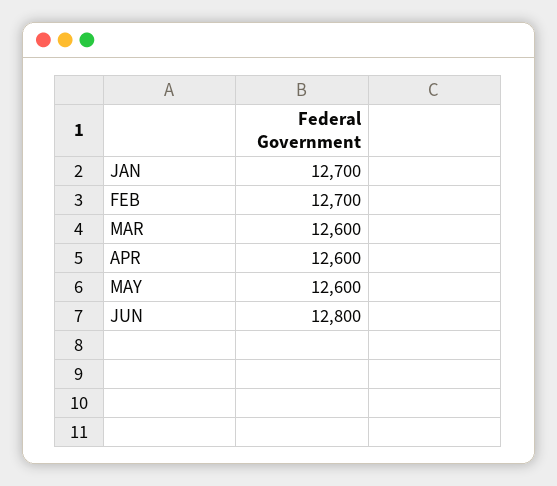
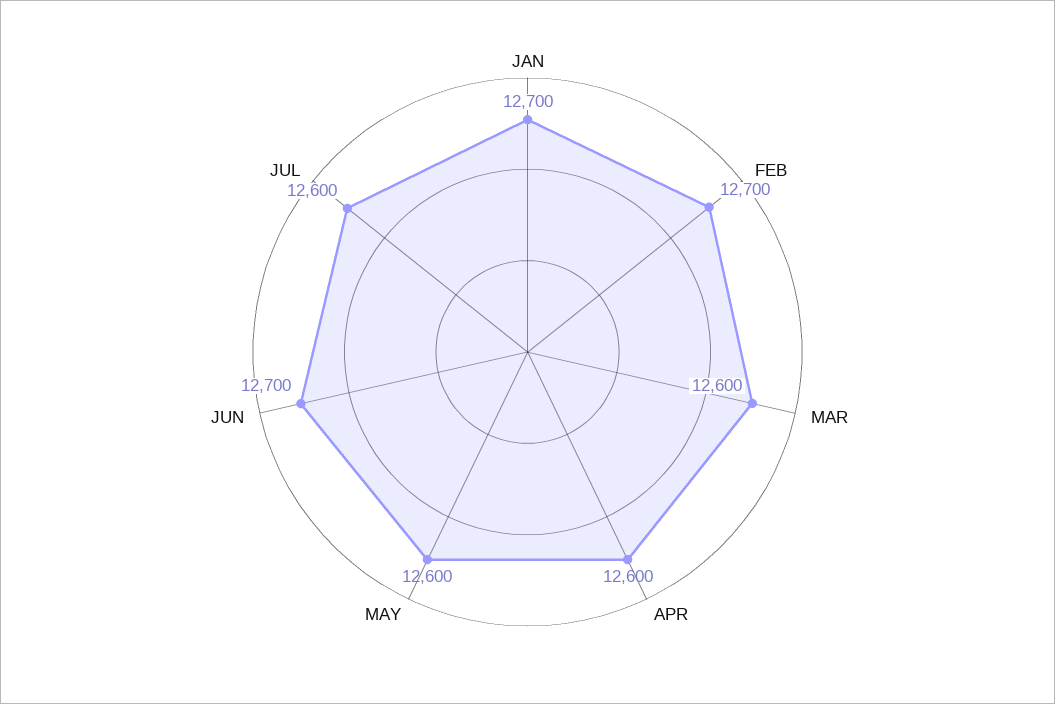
JUN: 12800 -> 12700
JUL: none -> 12600

